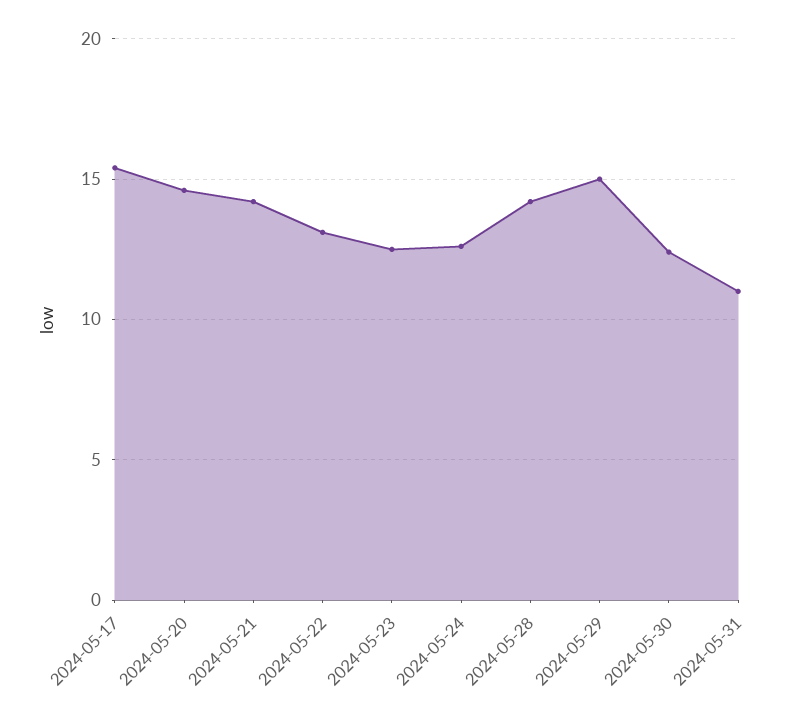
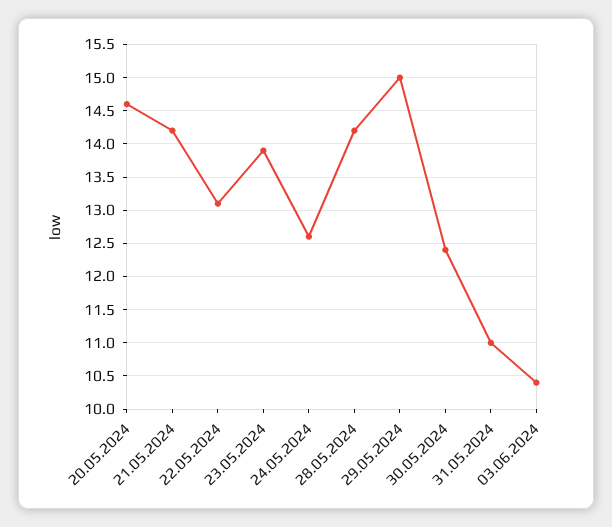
2024-05-17: 15.5 -> none
2024-05-23: 12.5 -> 13.9
03.06.2024: none -> 10.4

